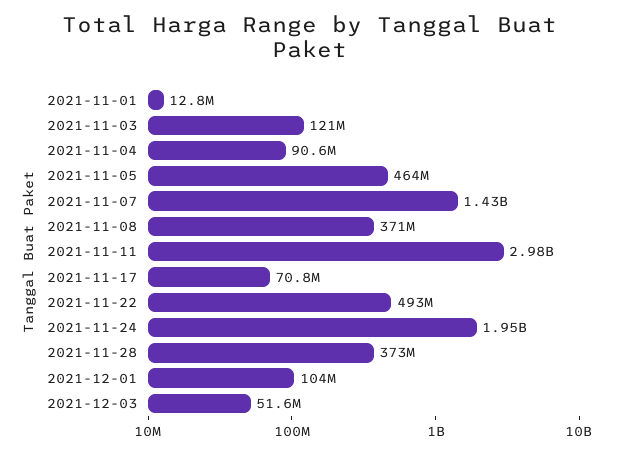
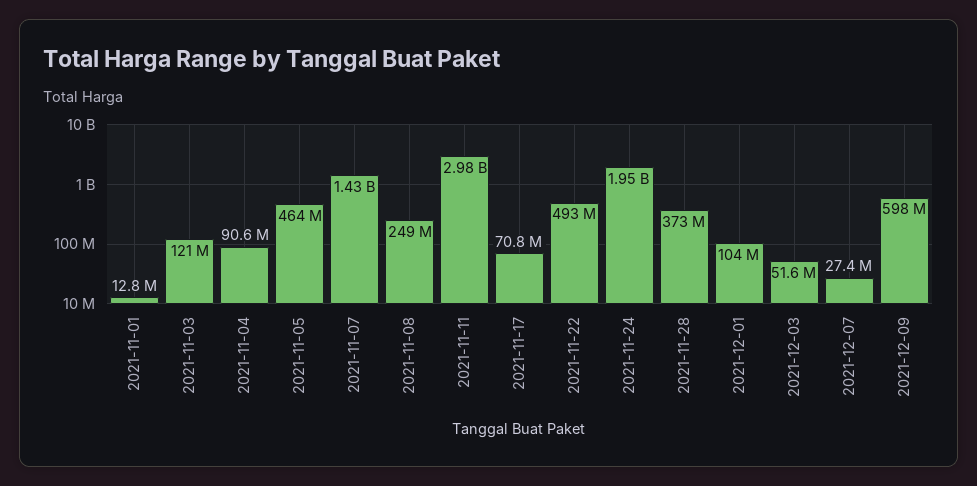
2021-11-08: 371000000 -> 249000000
2021-12-07: none -> 27400000
2021-12-09: none -> 598000000

